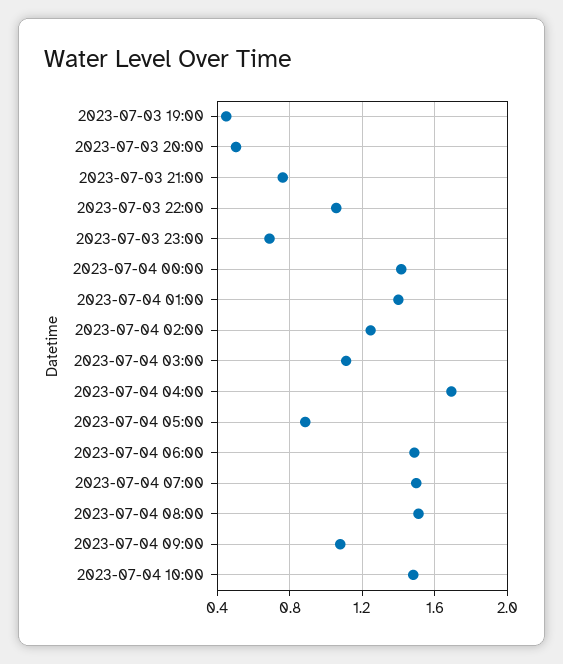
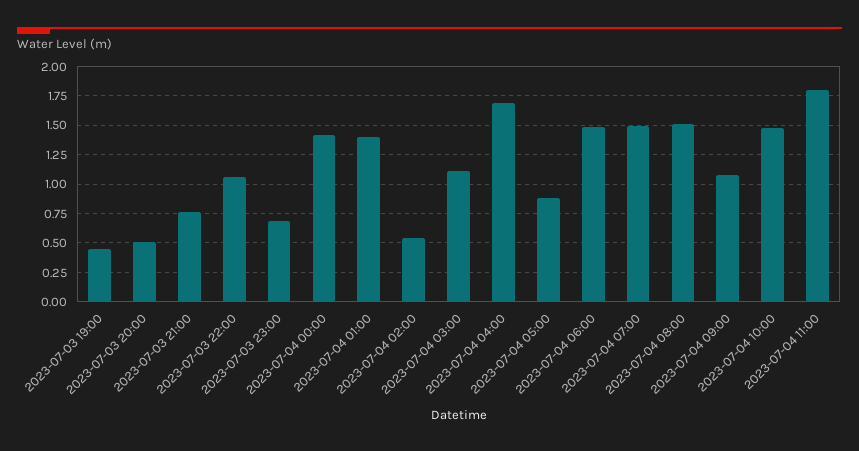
2023-07-04 02:00: 1.25 -> 0.5
2023-07-04 11:00: none -> 1.75

